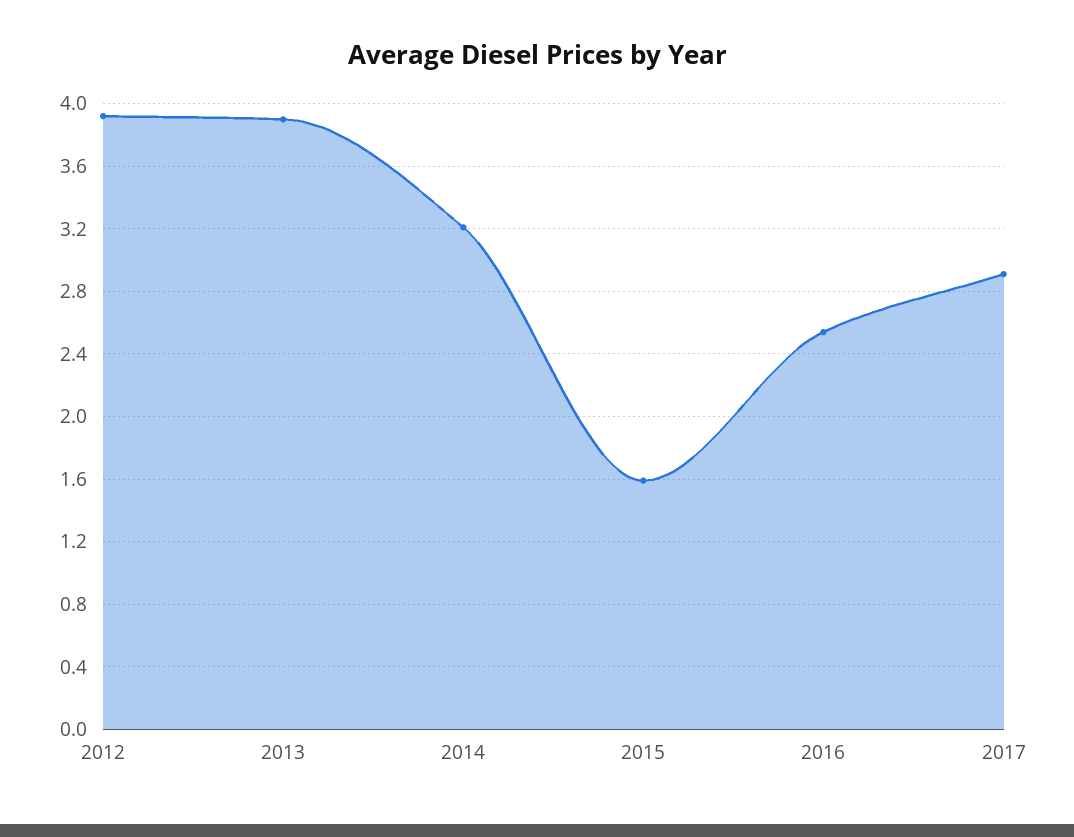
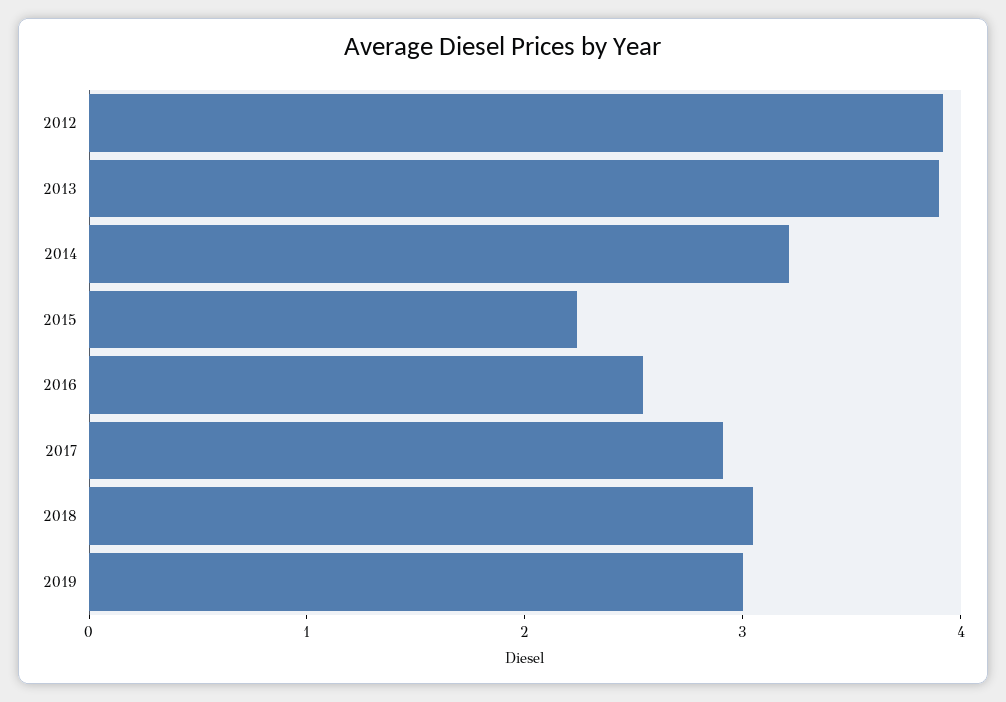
2015: 1.6 -> 2.2
2018: none -> 3
2019: none -> 3

